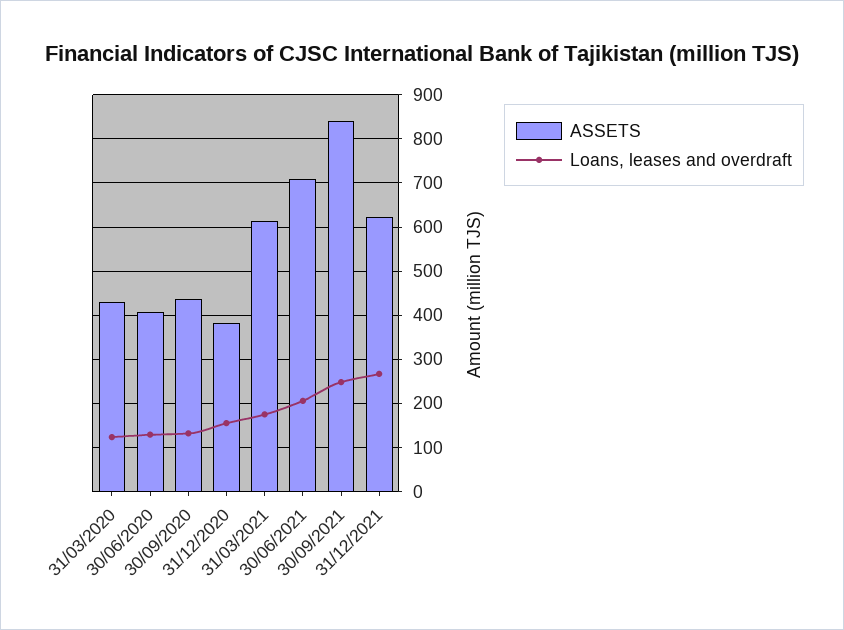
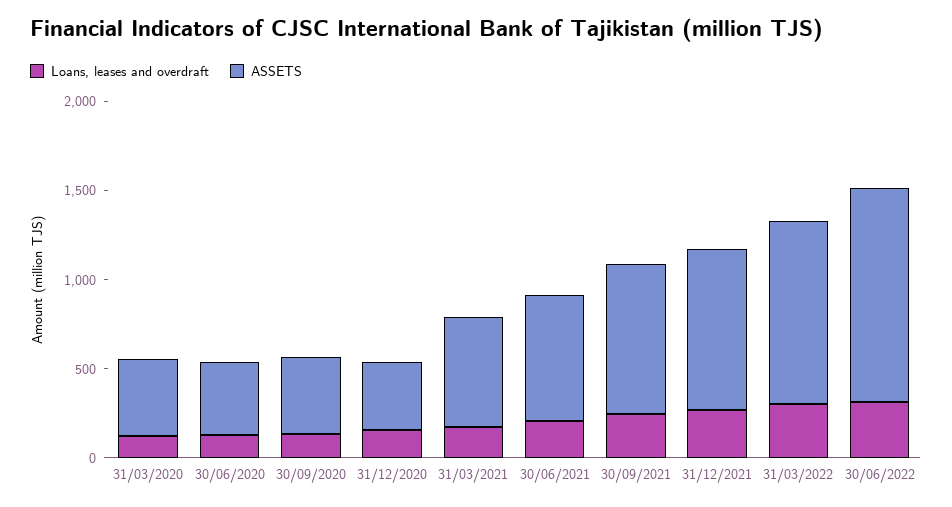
ASSETS, 31/12/2021: 620 -> 900
Loans, leases and overdraft, 31/03/2022: none -> 300
ASSETS, 31/03/2022: none -> 1000
Loans, leases and overdraft, 30/06/2022: none -> 300
ASSETS, 30/06/2022: none -> 1200

